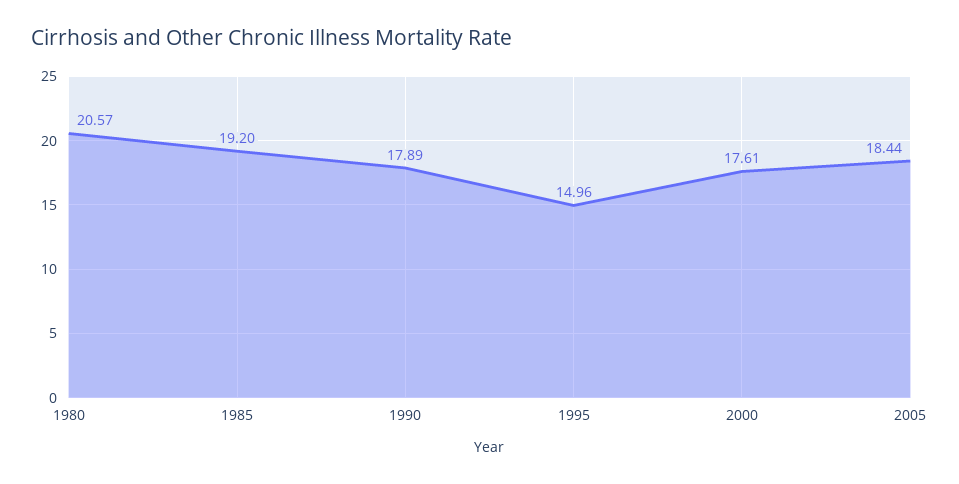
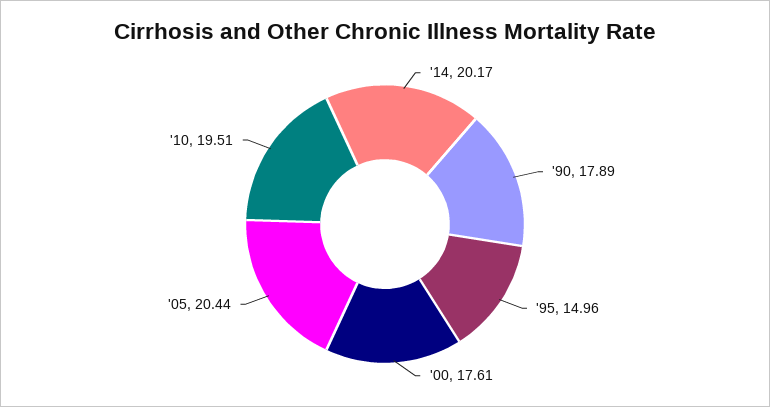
1980: 20.57 -> none
1985: 19.2 -> none
2005: 18.44 -> 20.44
'14: none -> 20.17
'10: none -> 19.51

